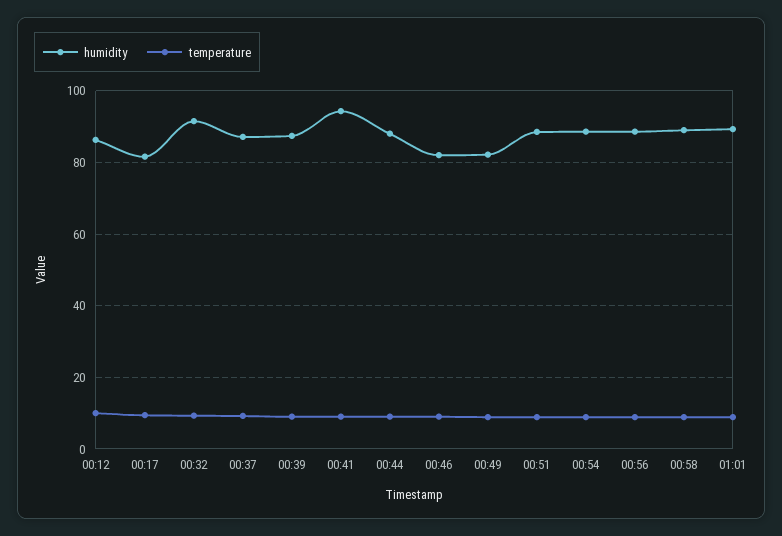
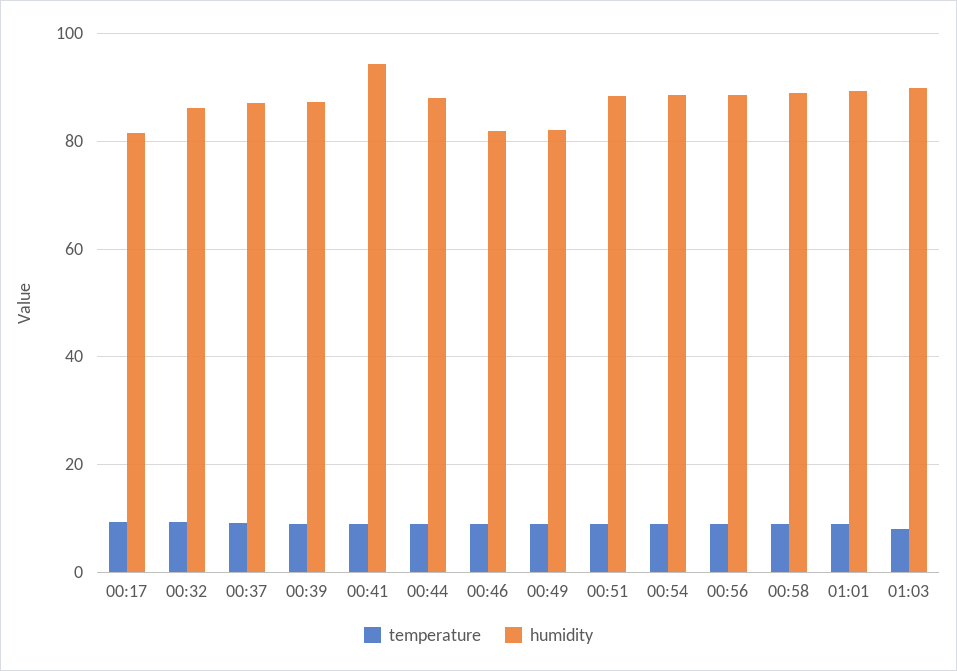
humidity, 00:12: 86 -> none
temperature, 00:12: 10 -> none
humidity, 00:32: 92 -> 86
temperature, 01:03: none -> 8
humidity, 01:03: none -> 90

